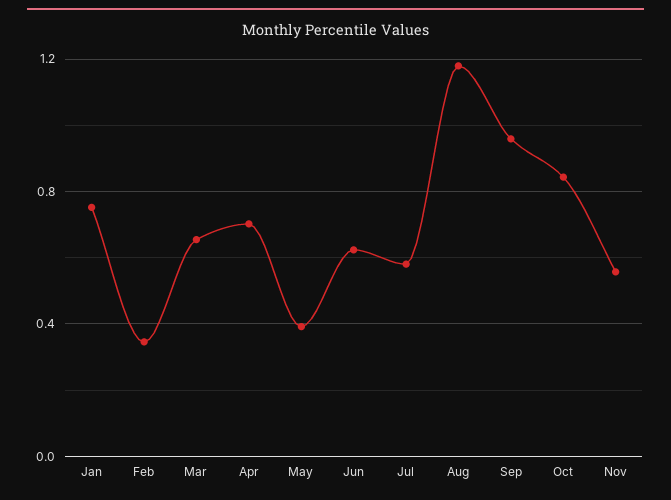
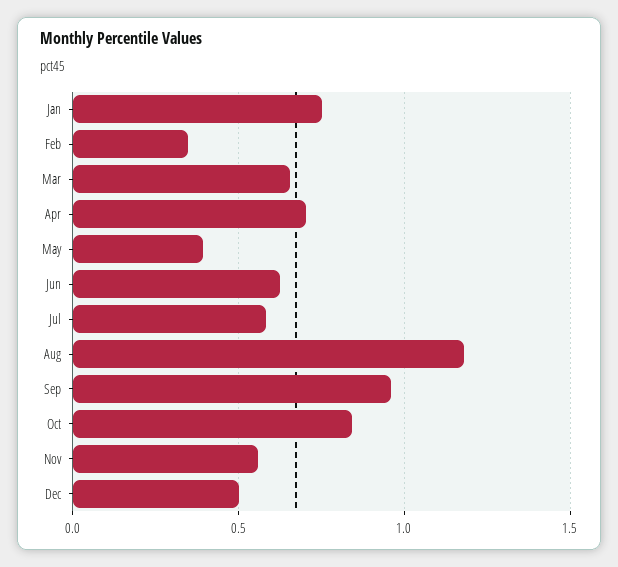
Dec: none -> 0.5

